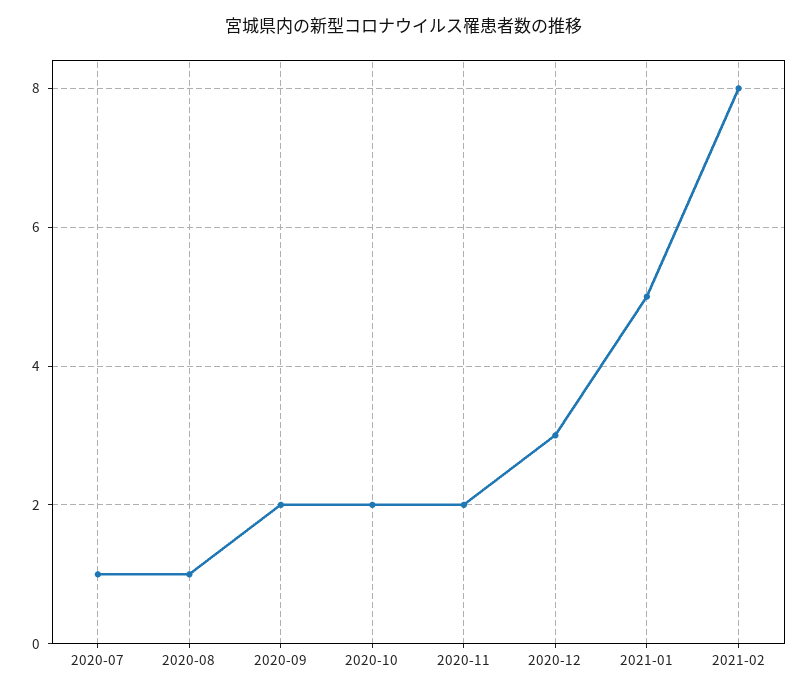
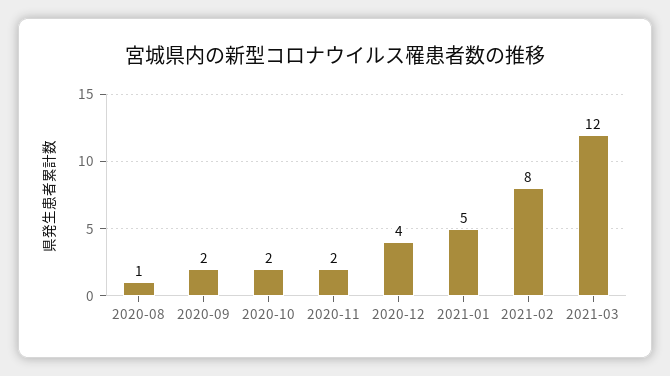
2020-07: 1 -> none
2020-12: 3 -> 4
2021-03: none -> 12

